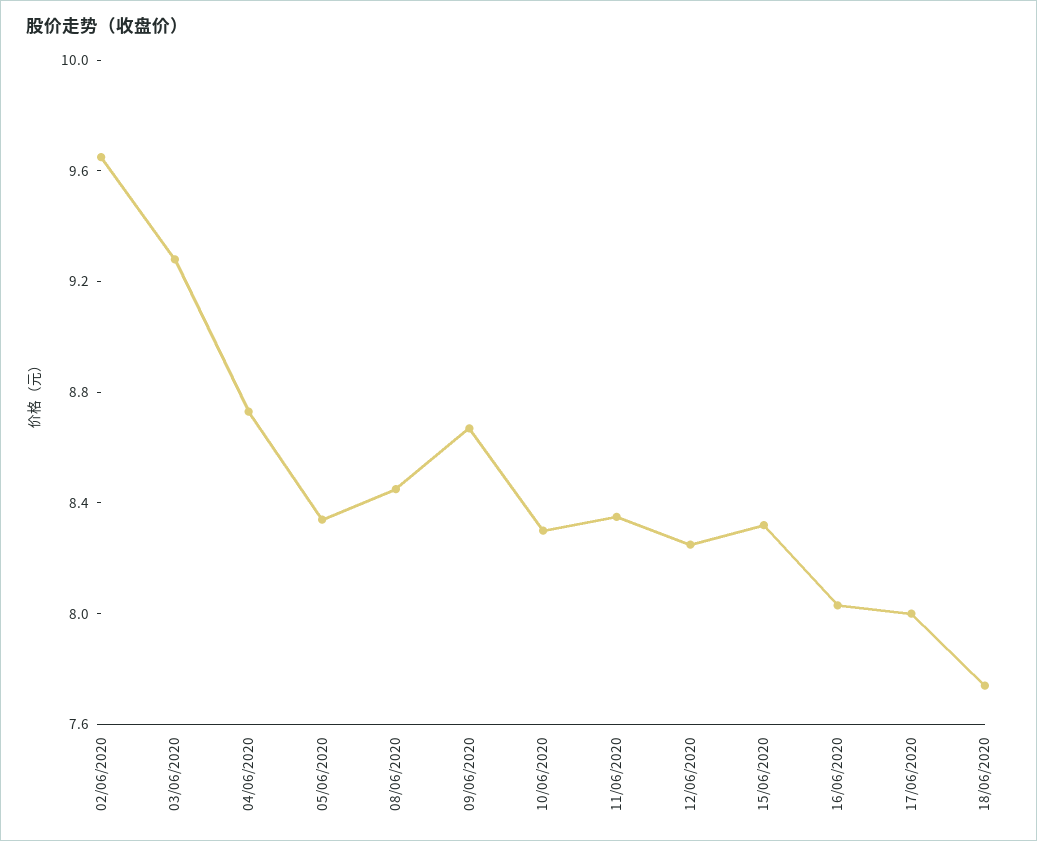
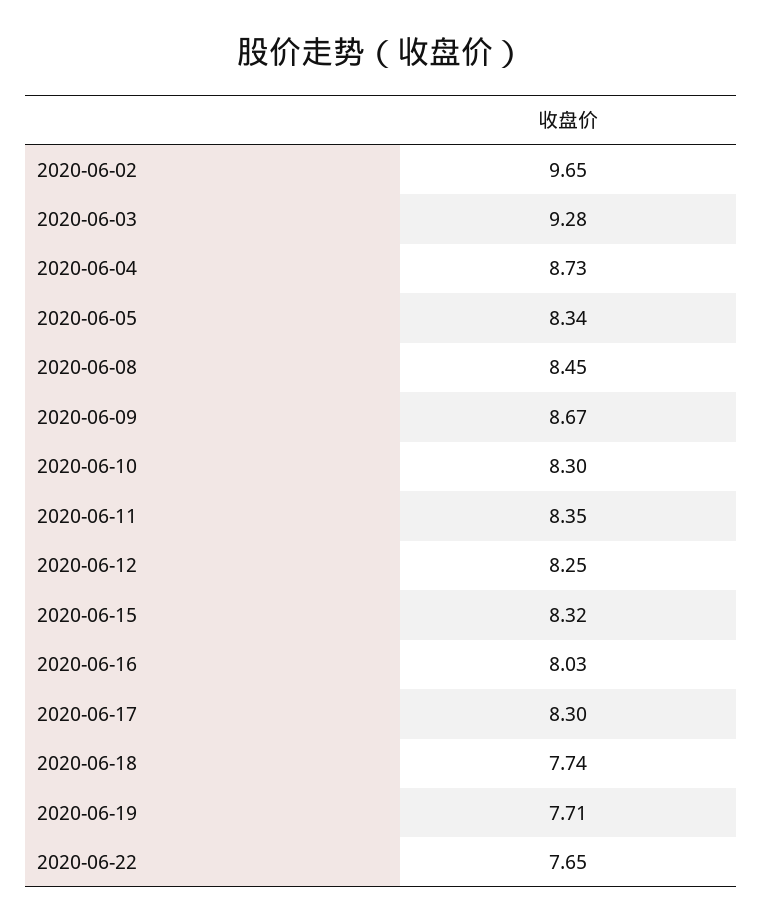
17/06/2020: 8 -> 8.3
2020-06-19: none -> 7.71
2020-06-22: none -> 7.65

